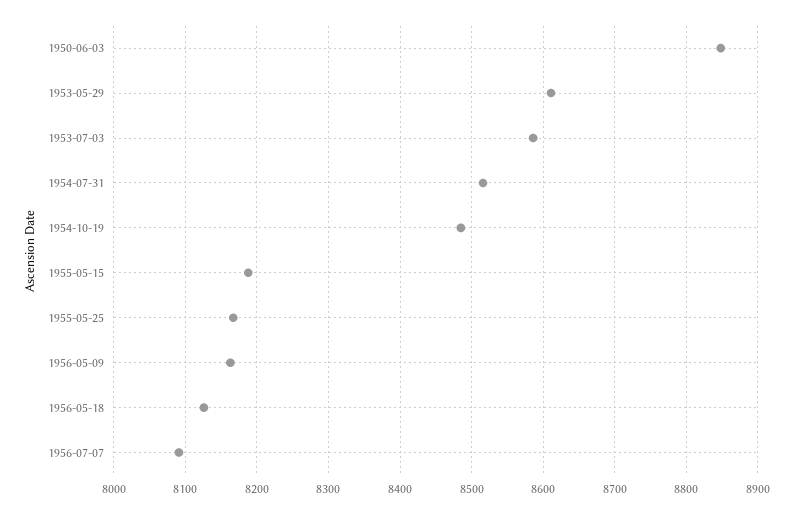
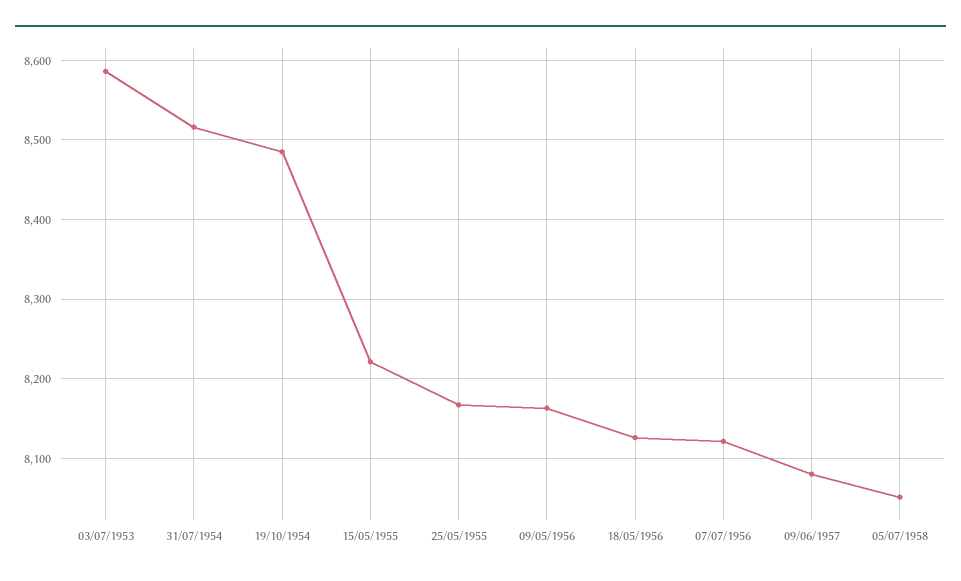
1950-06-03: 8850 -> none
1953-05-29: 8610 -> none
1955-05-15: 8190 -> 8220
1956-07-07: 8090 -> 8120
09/06/1957: none -> 8080
05/07/1958: none -> 8050

